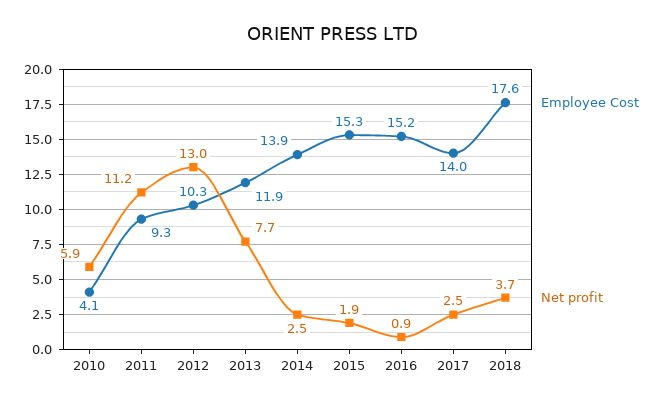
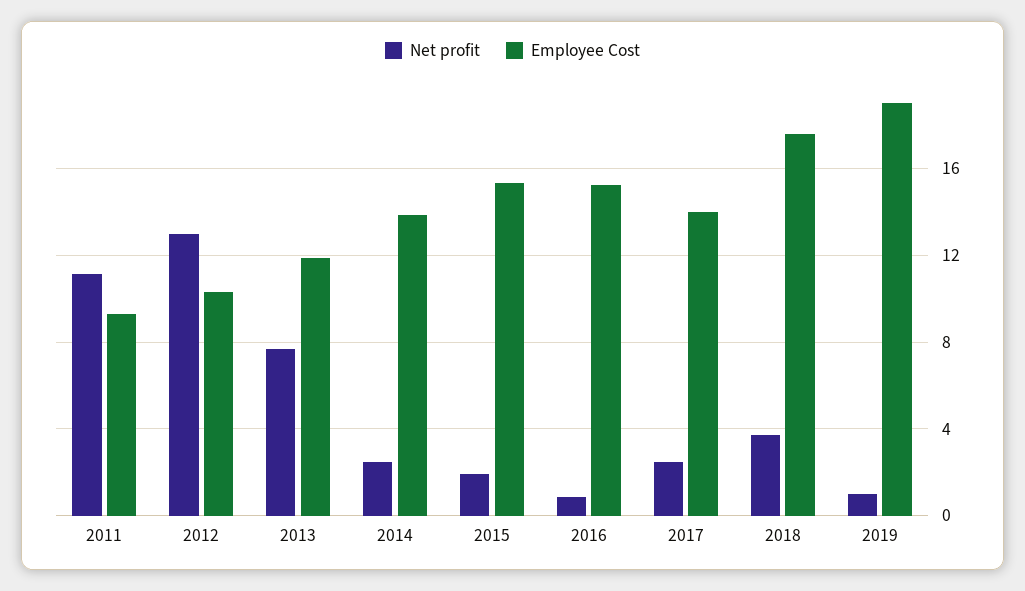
Employee Cost, 2010: 4.1 -> none
Net profit, 2010: 5.9 -> none
Net profit, 2019: none -> 1
Employee Cost, 2019: none -> 19

